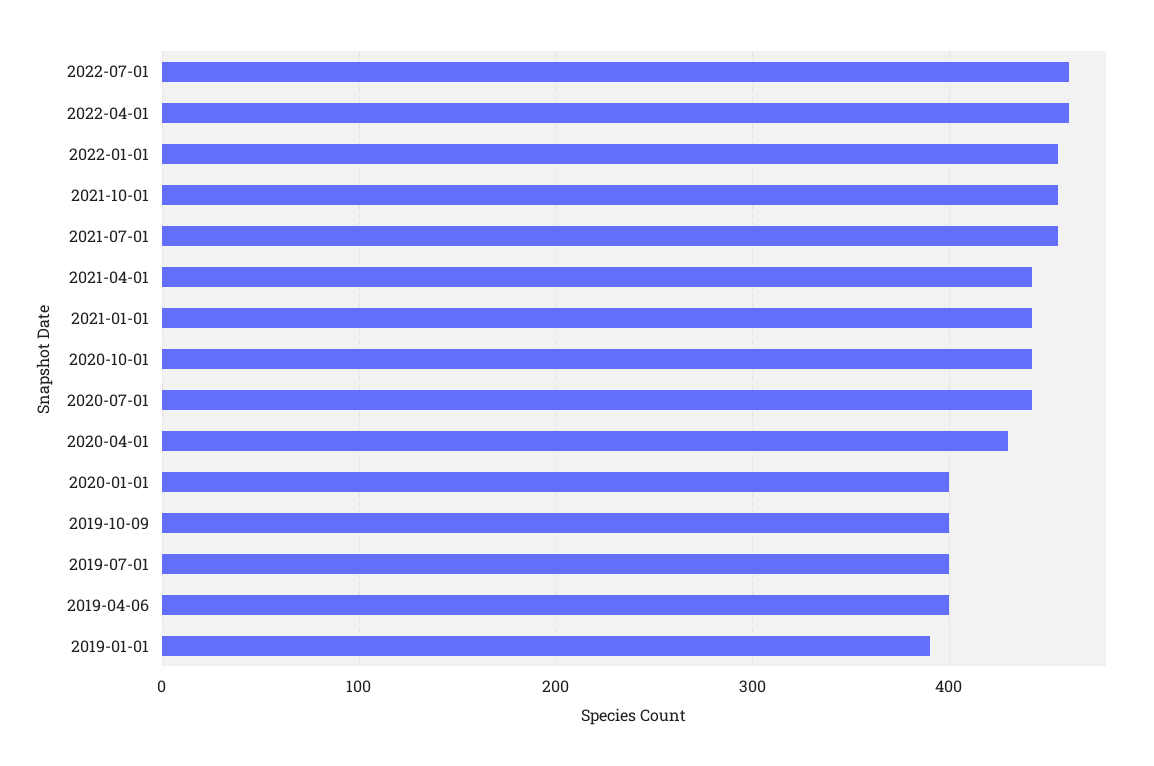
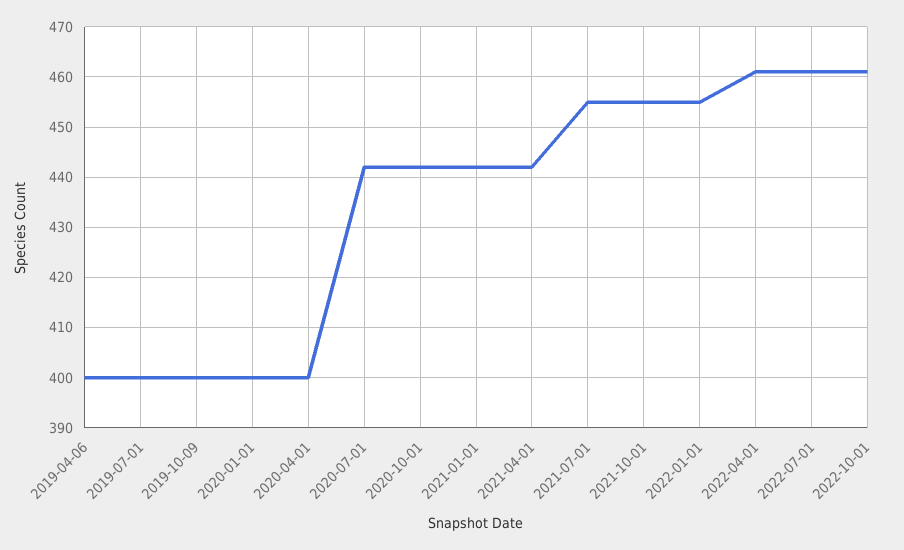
2020-04-01: 430 -> 400
2019-01-01: 390 -> none
2022-10-01: none -> 460

